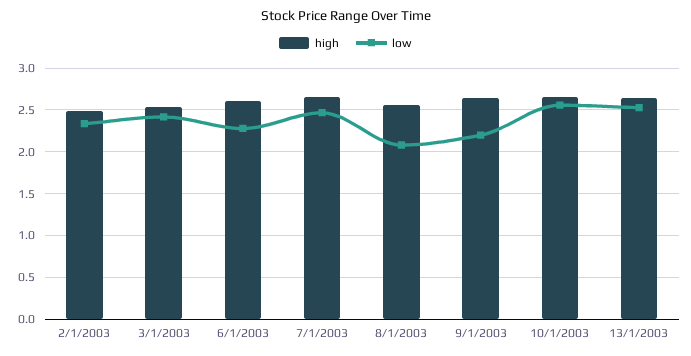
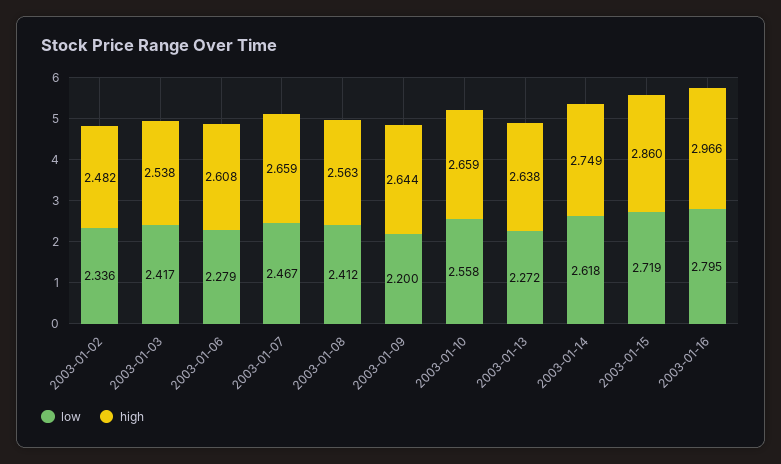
low, 8/1/2003: 2.1 -> 2.412
low, 13/1/2003: 2.5 -> 2.272
low, 2003-01-14: none -> 2.618
high, 2003-01-14: none -> 2.749
low, 2003-01-15: none -> 2.719
high, 2003-01-15: none -> 2.86
low, 2003-01-16: none -> 2.795
high, 2003-01-16: none -> 2.966

